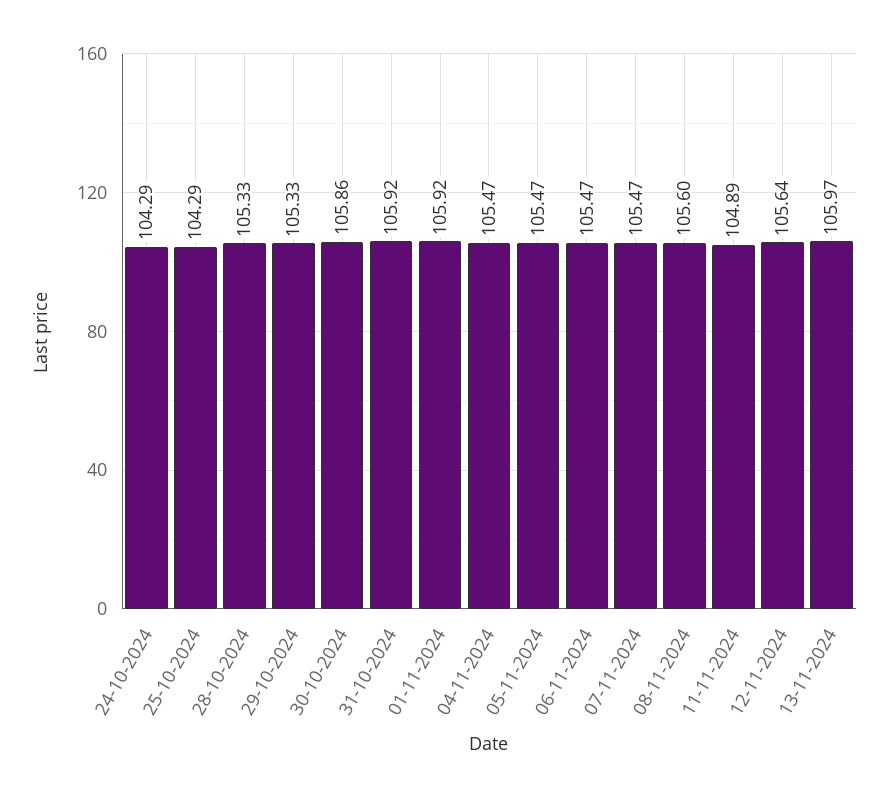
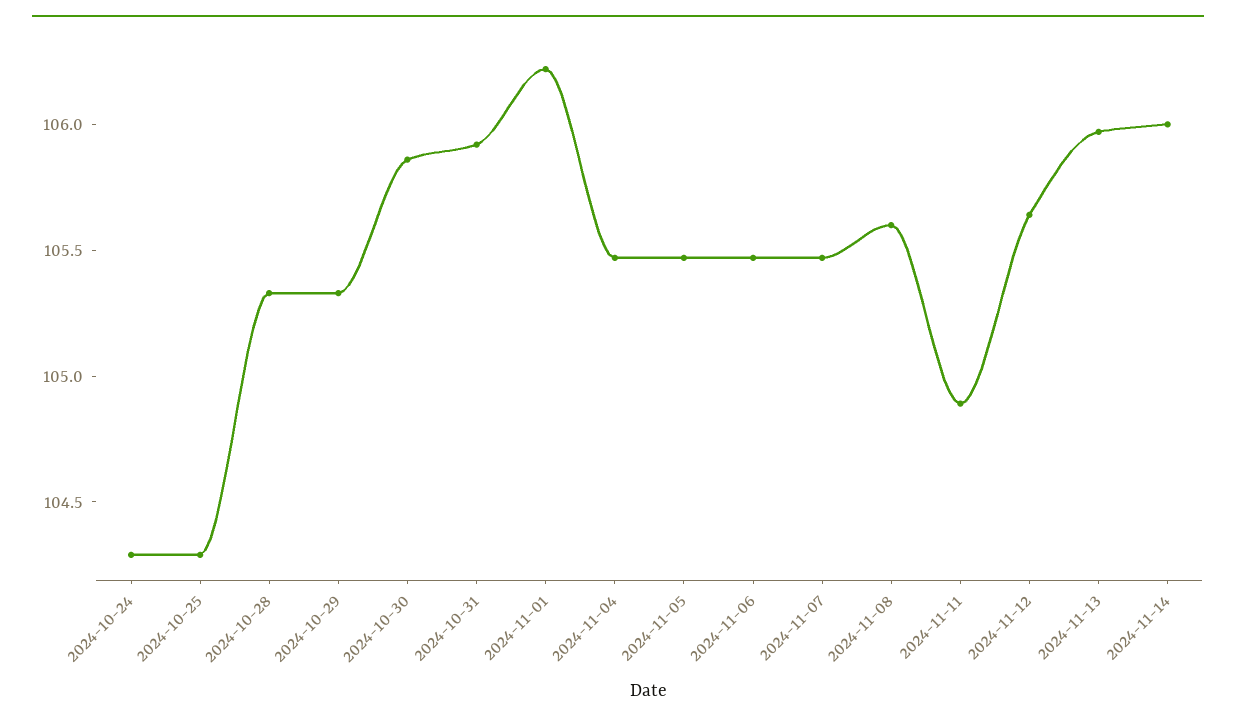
01-11-2024: 105.92 -> 106.2
2024-11-14: none -> 106

